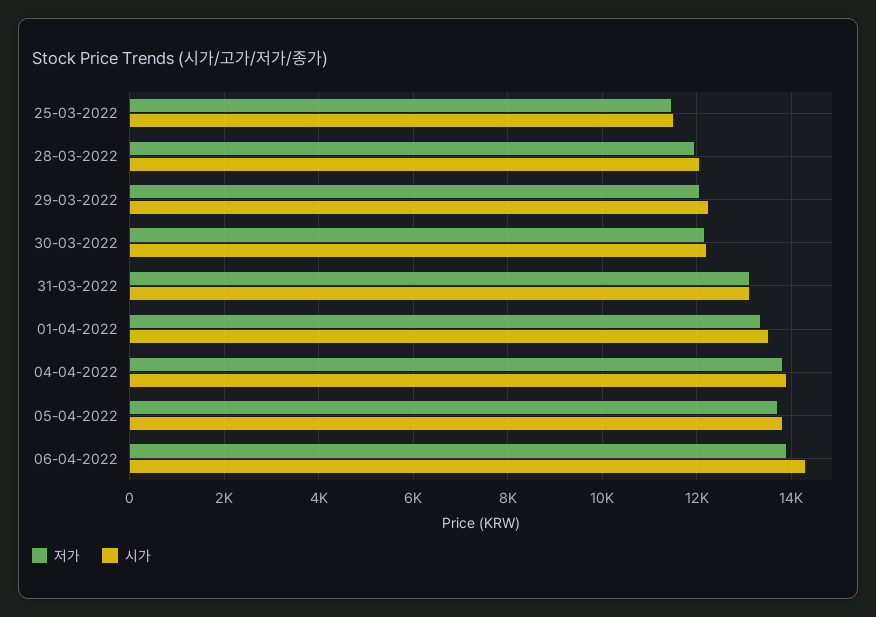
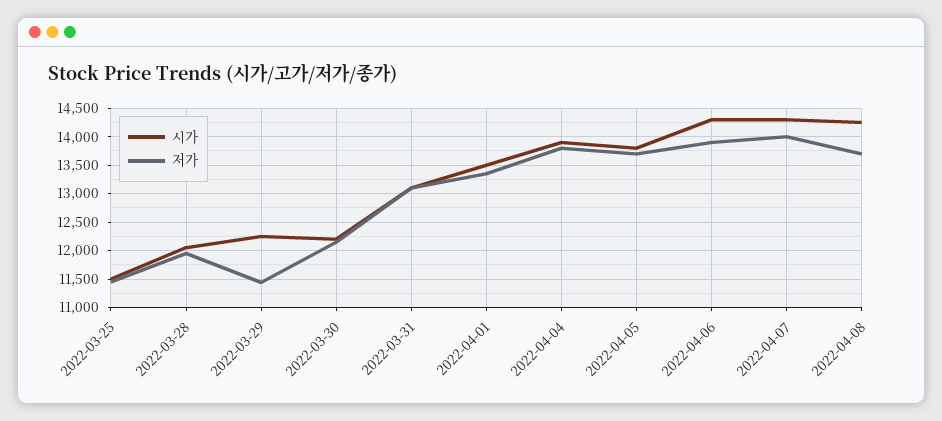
저가, 29-03-2022: 12000 -> 11500
시가, 2022-04-07: none -> 14250
저가, 2022-04-07: none -> 14000
시가, 2022-04-08: none -> 14250
저가, 2022-04-08: none -> 13750

